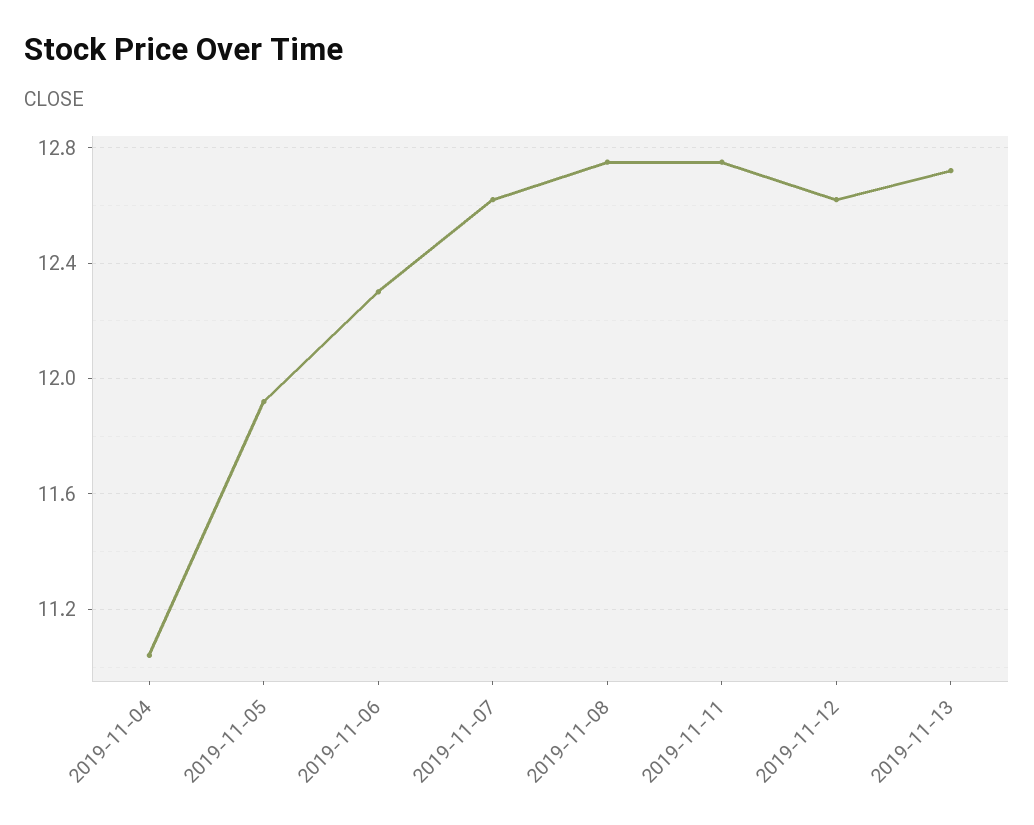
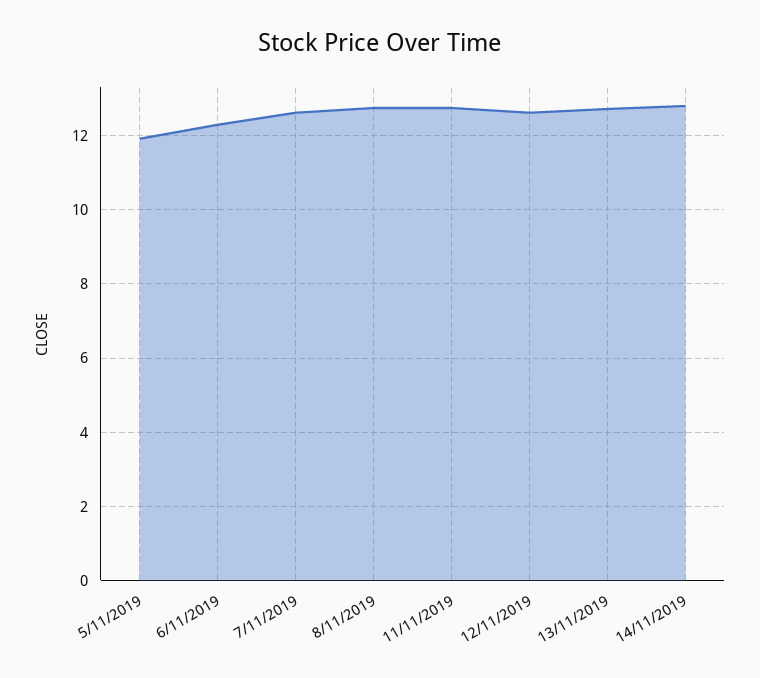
2019-11-04: 11.05 -> none
14/11/2019: none -> 12.8

